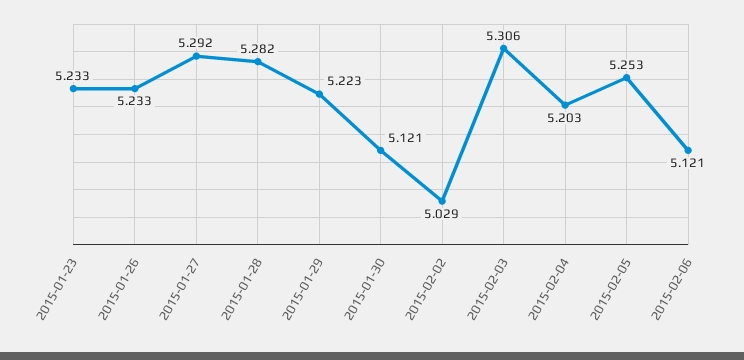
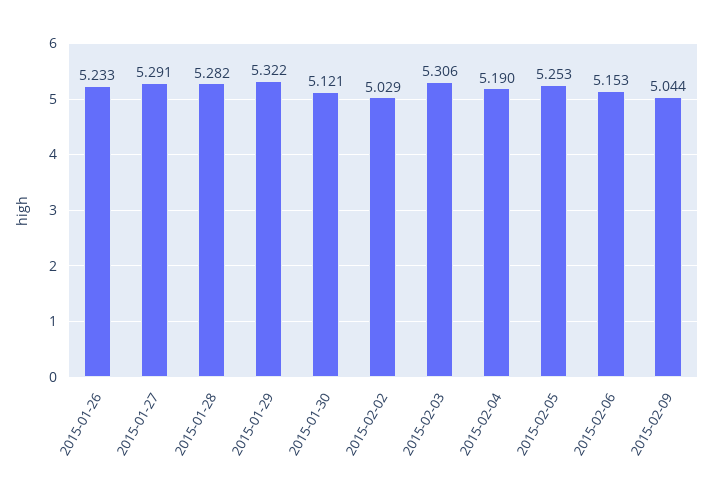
2015-01-23: 5.233 -> none
2015-01-27: 5.292 -> 5.291
2015-01-29: 5.223 -> 5.322
2015-02-04: 5.203 -> 5.19
2015-02-06: 5.121 -> 5.153
2015-02-09: none -> 5.044

